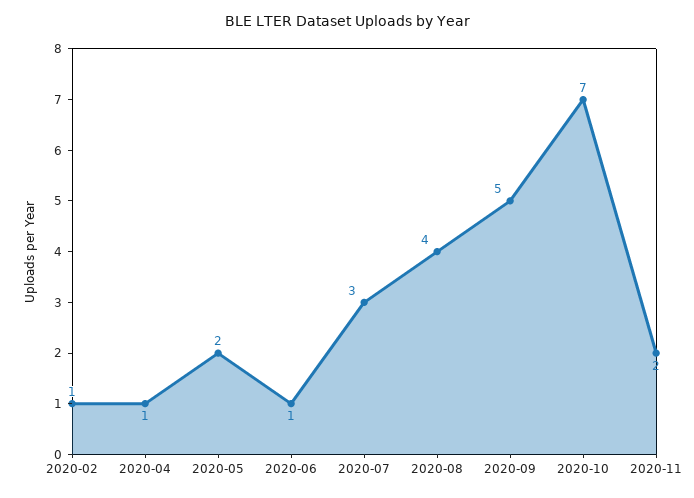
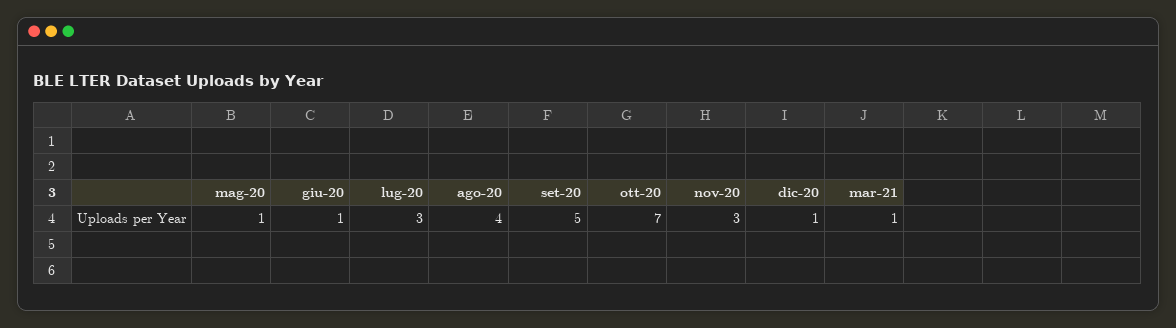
2020-02: 1 -> none
2020-04: 1 -> none
2020-05: 2 -> 1
2020-11: 2 -> 3
dic-20: none -> 1
mar-21: none -> 1

